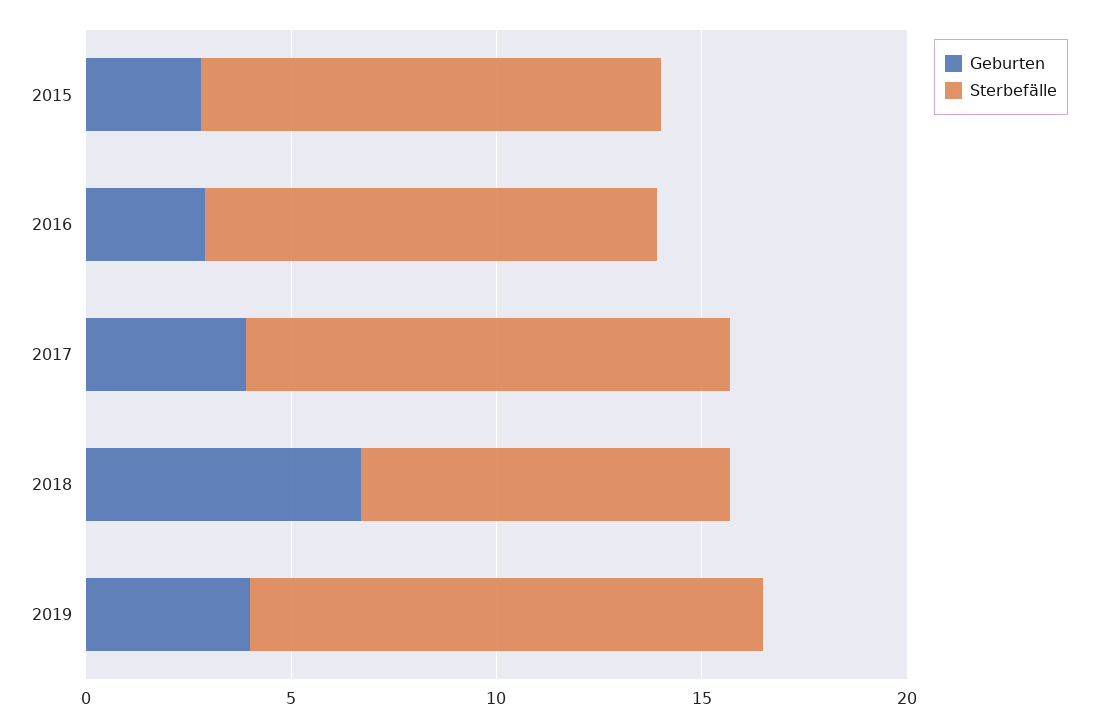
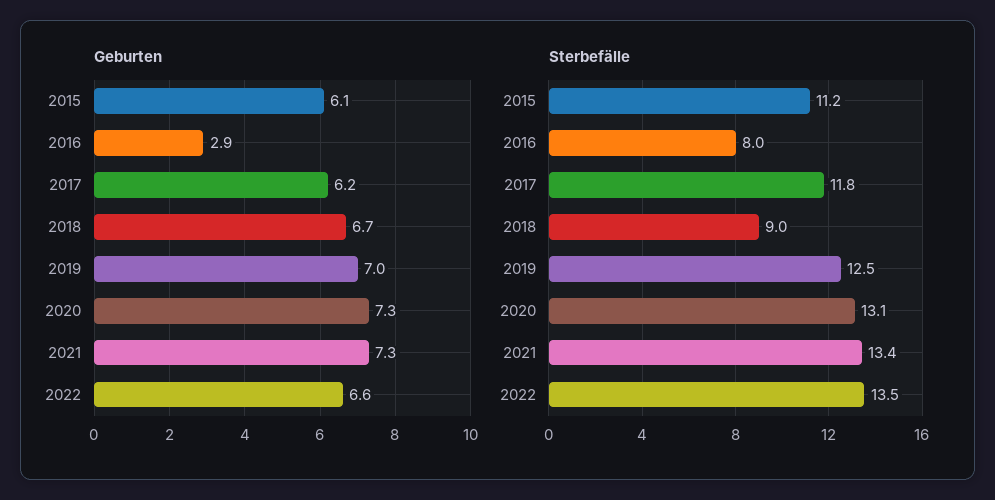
Geburten, 2015: 3 -> 6.1
Sterbefälle, 2016: 11 -> 8
Geburten, 2017: 4 -> 6.2
Geburten, 2019: 4 -> 7
Geburten, 2020: none -> 7.3
Geburten, 2021: none -> 7.3
Geburten, 2022: none -> 6.6
Sterbefälle, 2020: none -> 13.1
Sterbefälle, 2021: none -> 13.4
Sterbefälle, 2022: none -> 13.5

